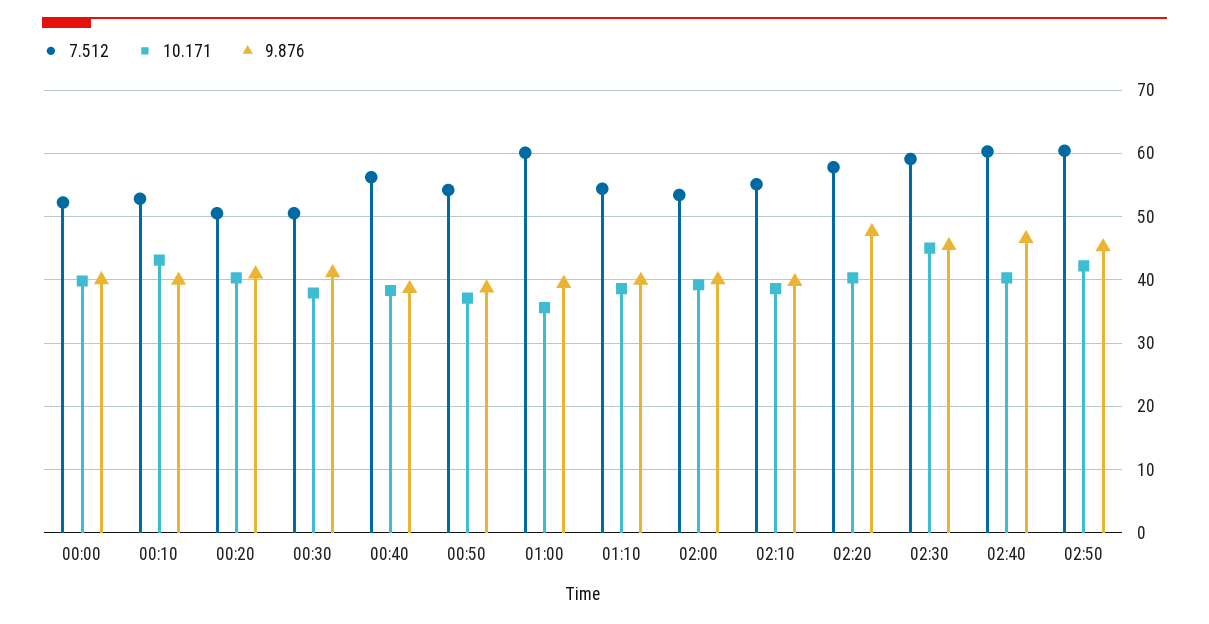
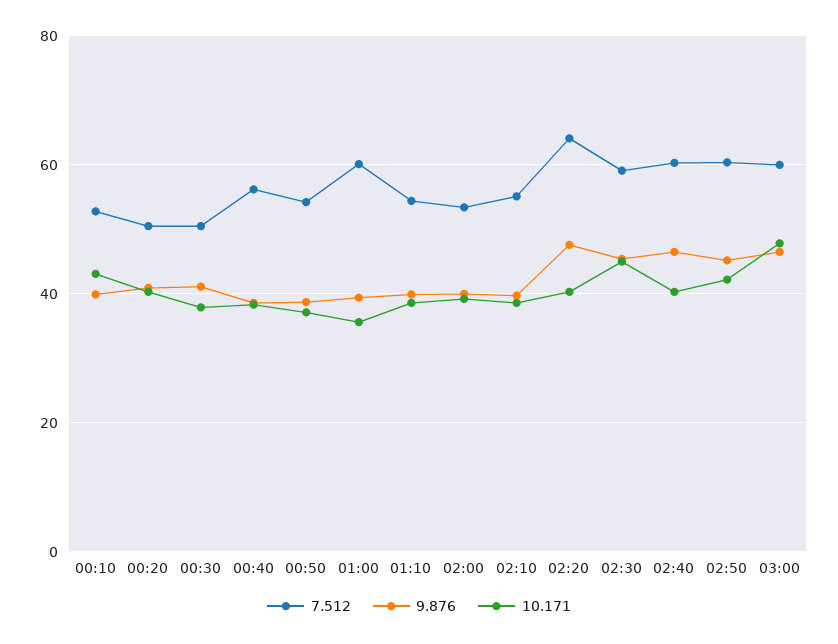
7.512, 00:00: 52 -> none
10.171, 00:00: 40 -> none
9.876, 00:00: 40 -> none
7.512, 02:20: 58 -> 64
7.512, 03:00: none -> 60
9.876, 03:00: none -> 46
10.171, 03:00: none -> 48

